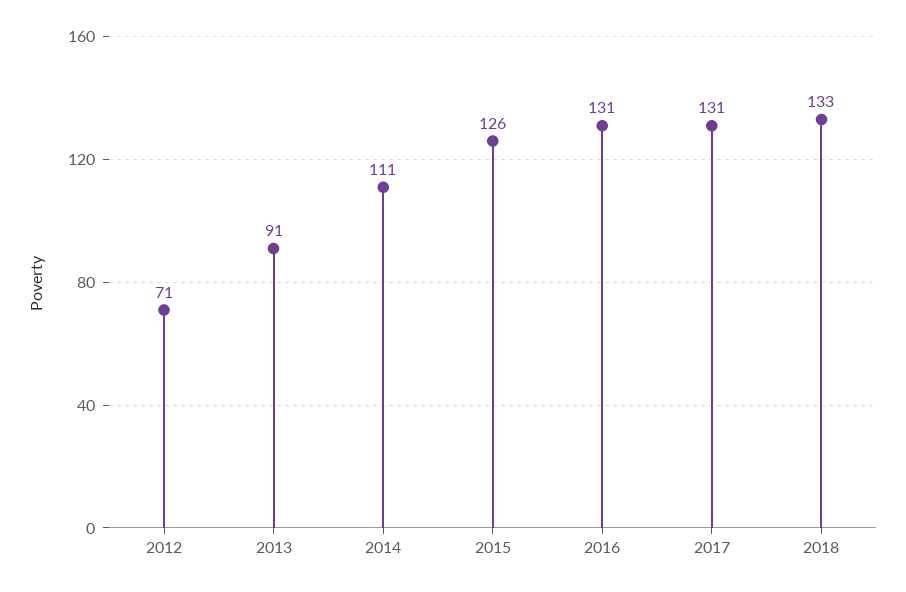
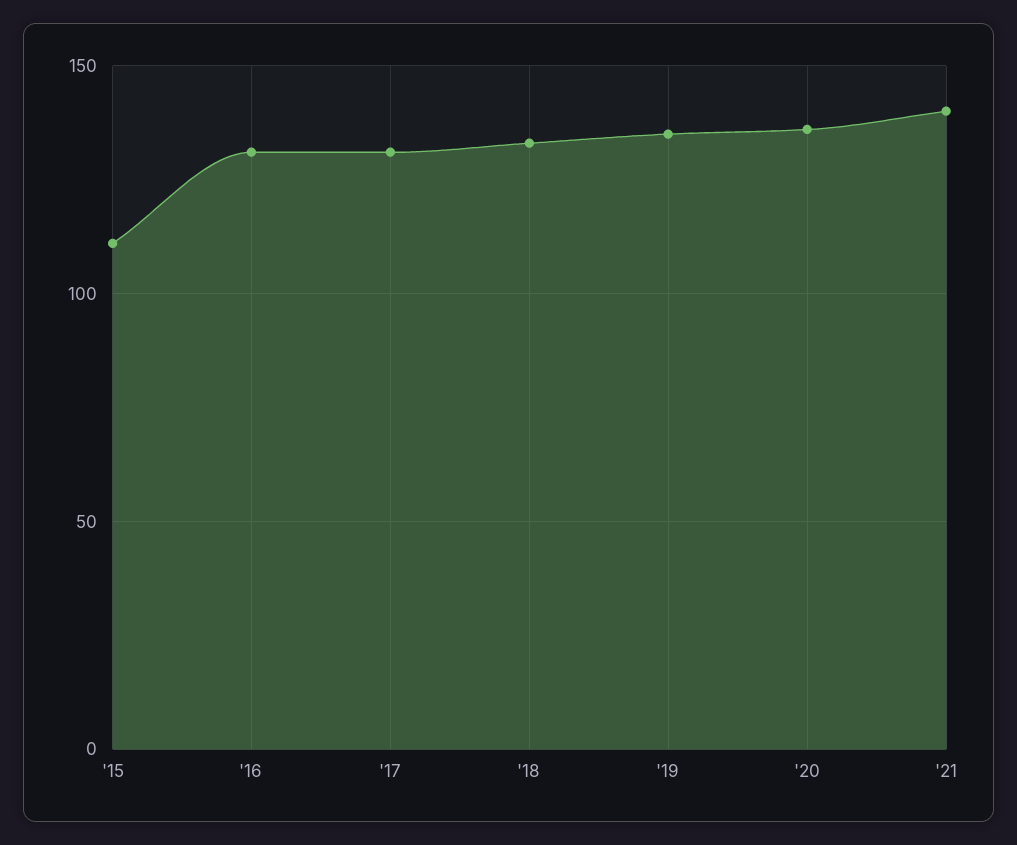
2012: 71 -> none
2013: 91 -> none
2014: 111 -> none
2015: 126 -> 110
'19: none -> 135
'20: none -> 135
'21: none -> 140

